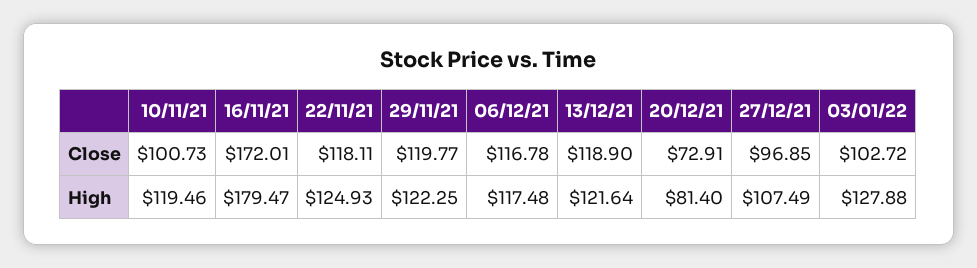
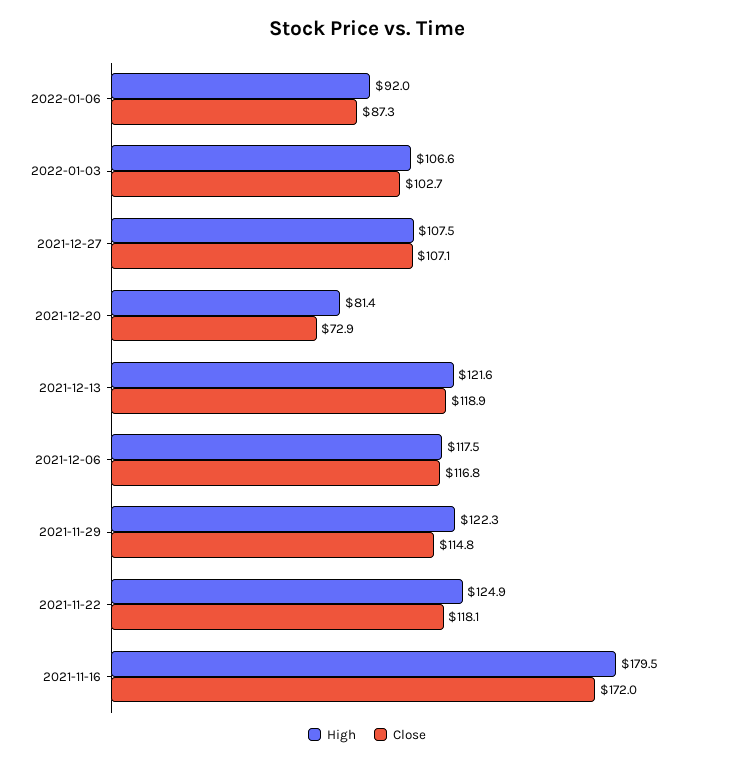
Close, 10/11/21: 100.73 -> none
Close, 29/11/21: 119.77 -> 114.8
Close, 27/12/21: 96.85 -> 107.1
High, 10/11/21: 119.46 -> none
High, 03/01/22: 127.88 -> 106.6
High, 2022-01-06: none -> 92
Close, 2022-01-06: none -> 87.3

